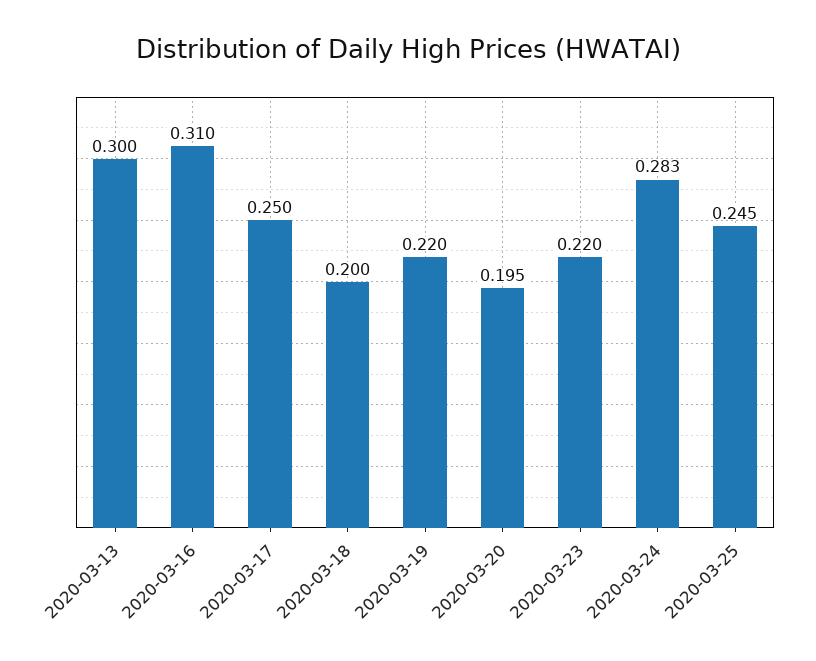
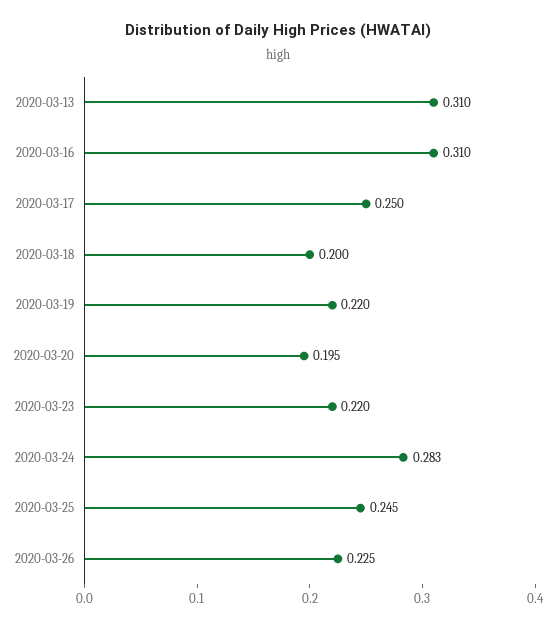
2020-03-13: 0.3 -> 0.31
2020-03-26: none -> 0.225

